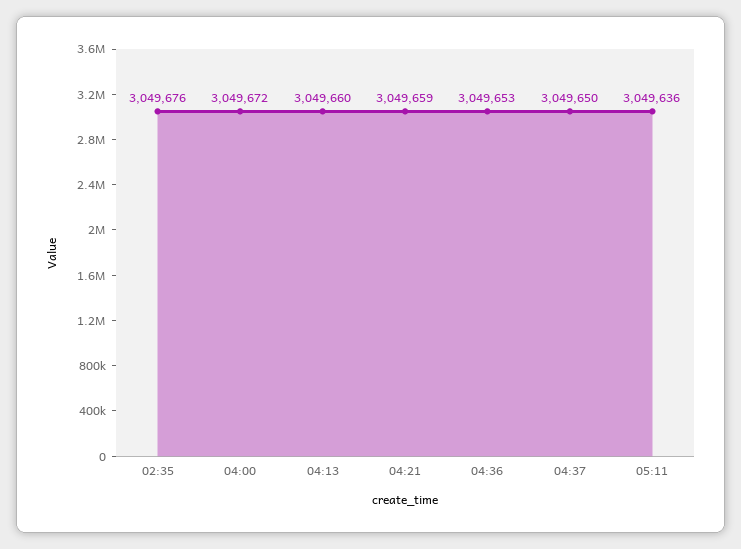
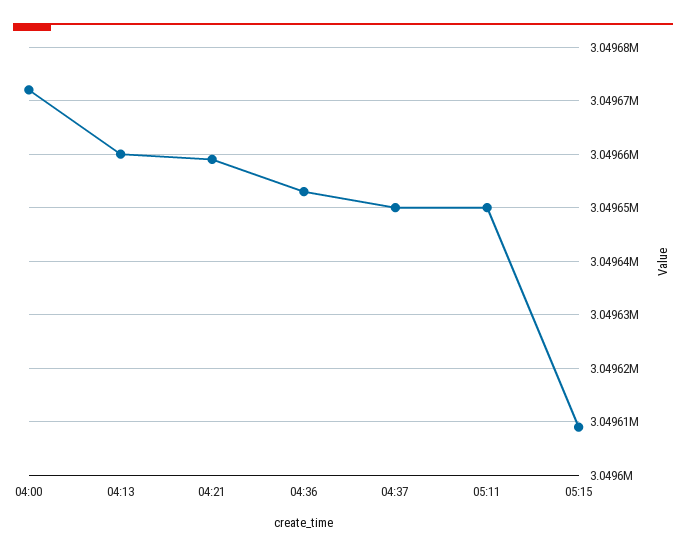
02:35: 3049676 -> none
05:11: 3049636 -> 3049650
05:15: none -> 3049610

